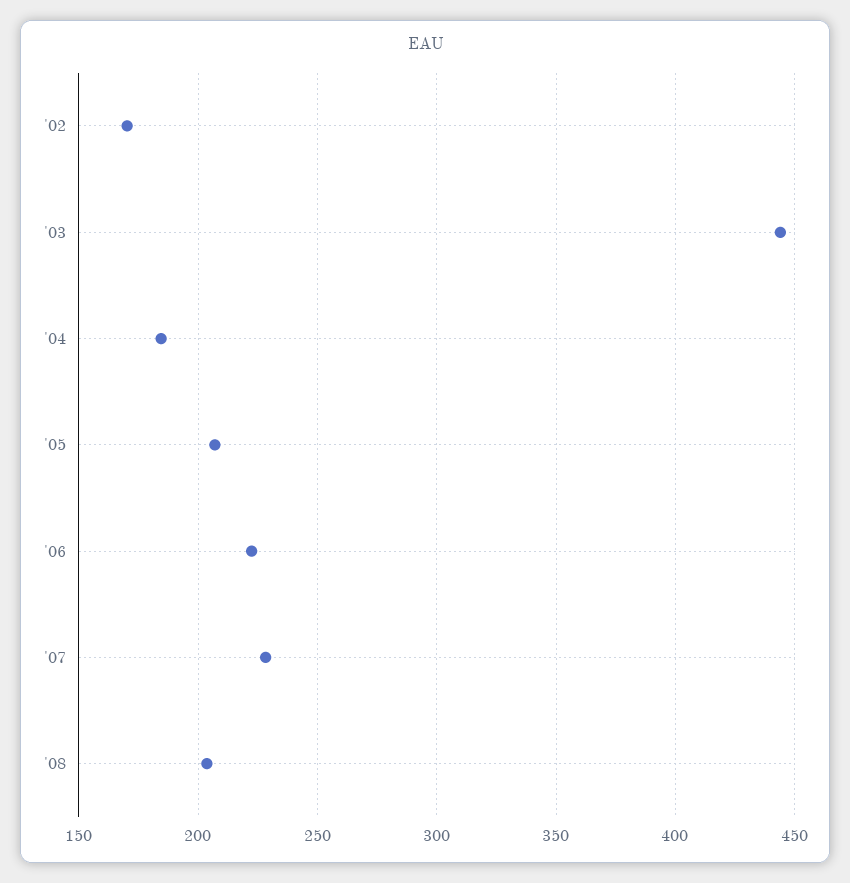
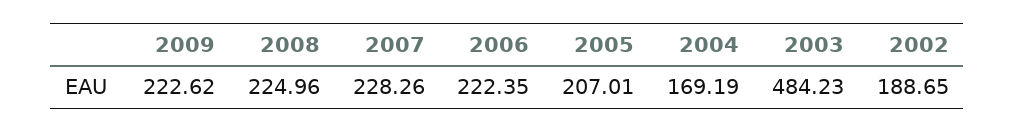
'02: 170 -> 188.65
'03: 445 -> 484.23
'04: 185 -> 169.19
'08: 205 -> 224.96
2009: none -> 222.62

